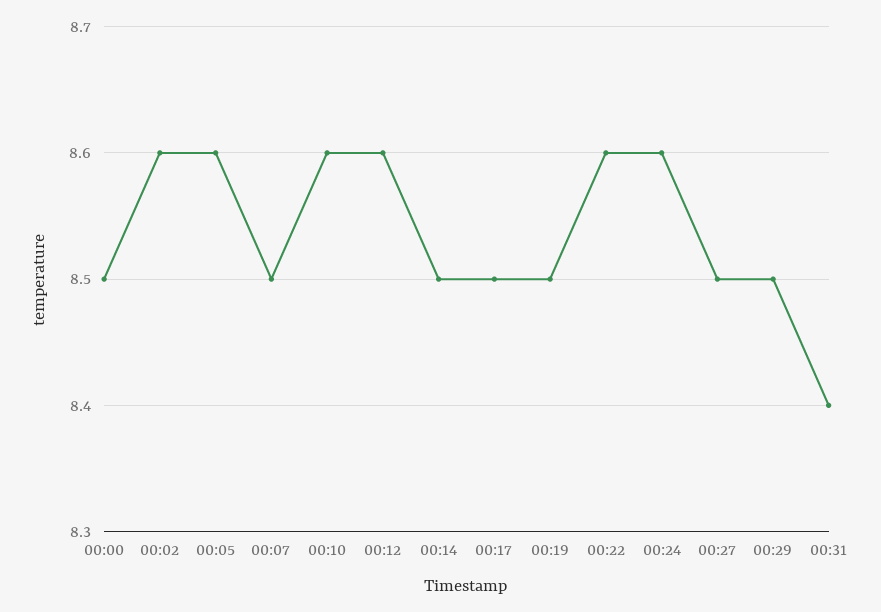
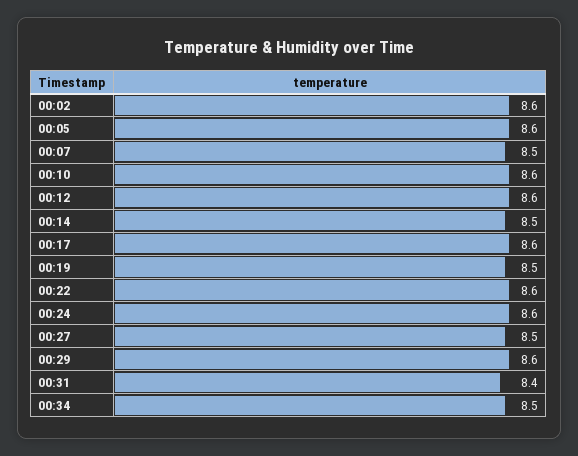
00:00: 8.5 -> none
00:17: 8.5 -> 8.6
00:29: 8.5 -> 8.6
00:34: none -> 8.5

